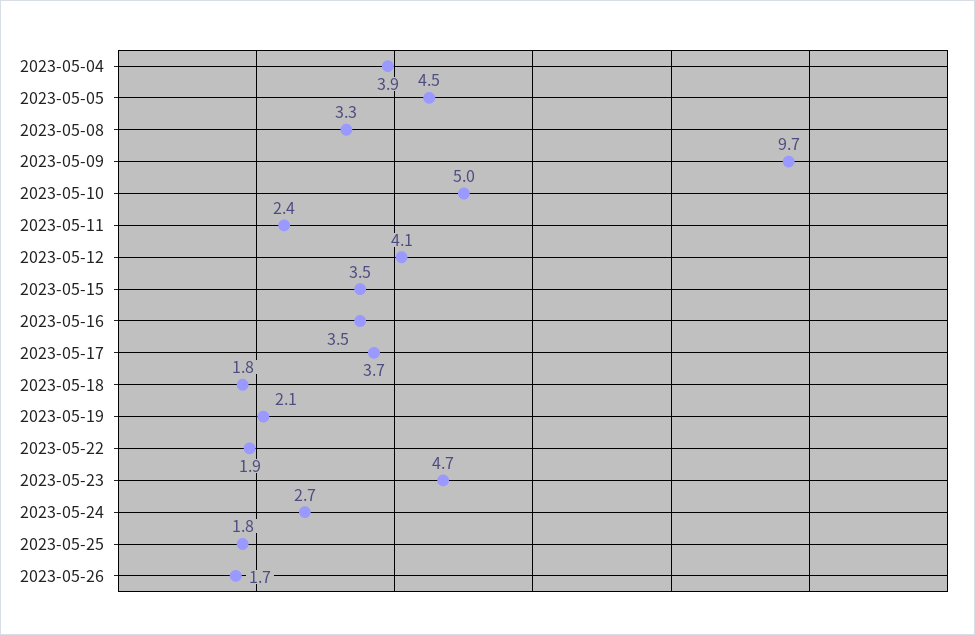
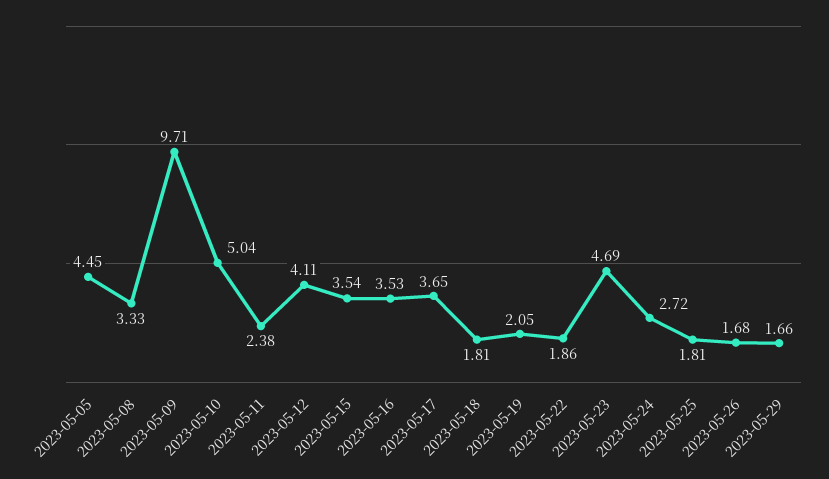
2023-05-04: 3.9 -> none
2023-05-29: none -> 1.66

